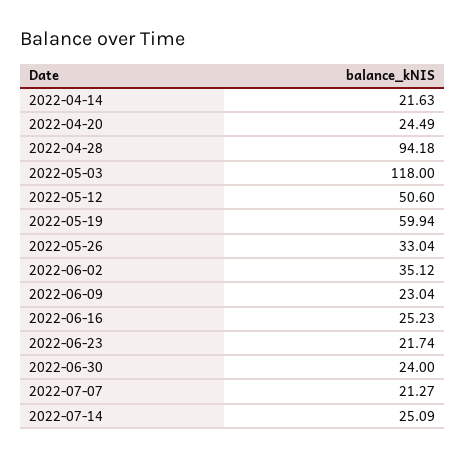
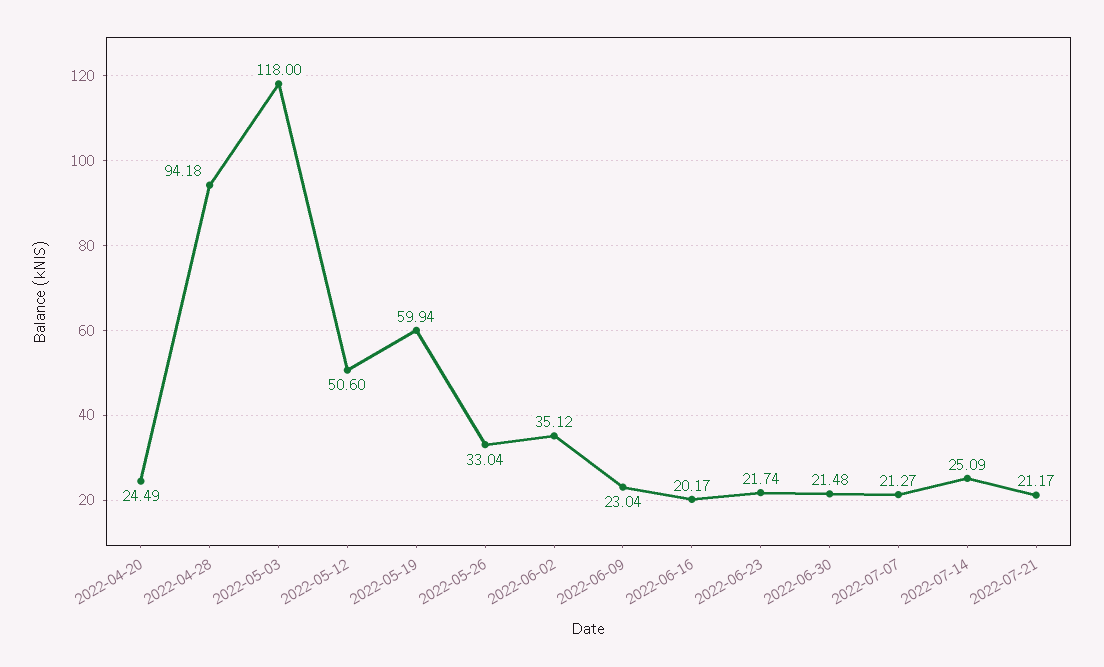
2022-04-14: 21.63 -> none
2022-06-16: 25.23 -> 20.17
2022-06-30: 24 -> 21.48
2022-07-21: none -> 21.17

